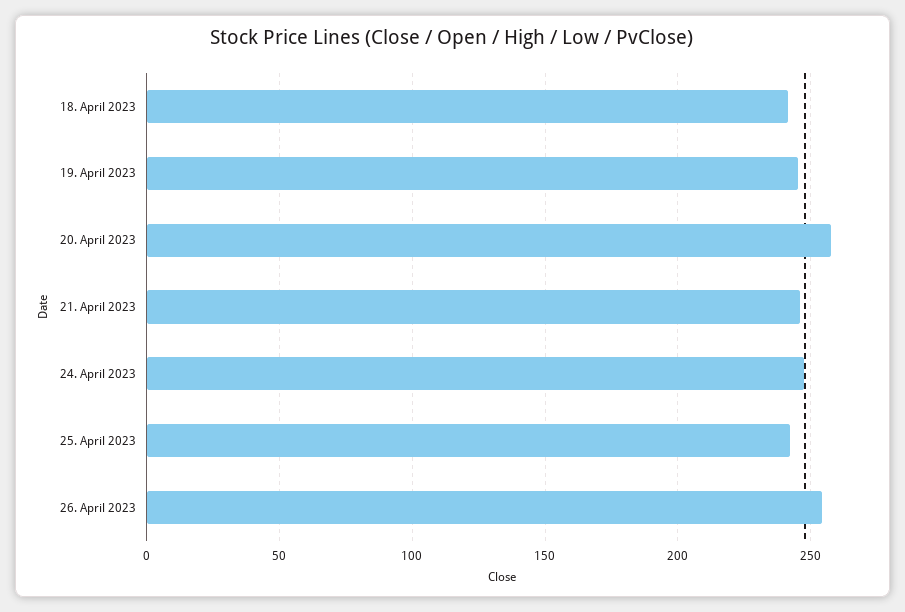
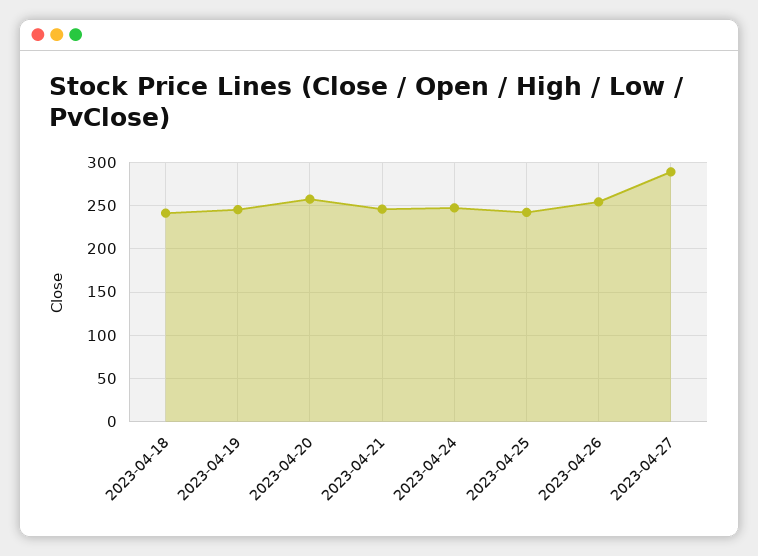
2023-04-27: none -> 290

